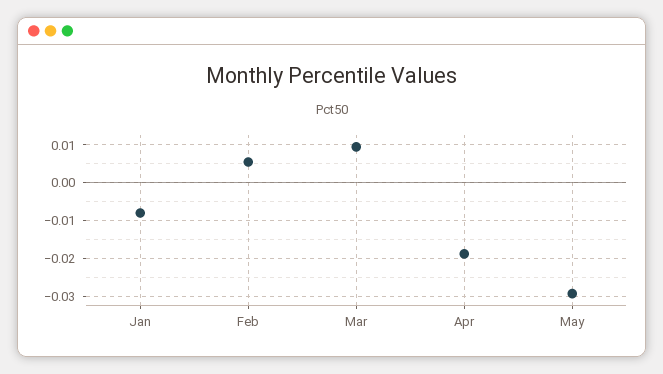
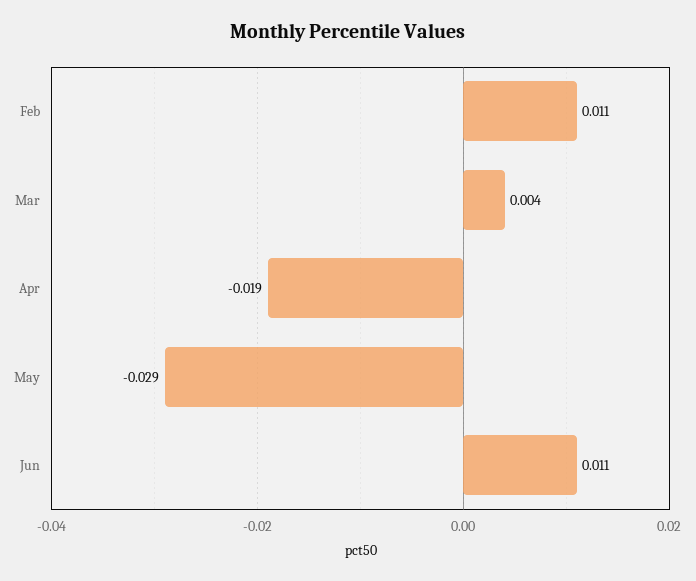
Jan: -0.008 -> none
Feb: 0.006 -> 0.011
Mar: 0.01 -> 0.004
Jun: none -> 0.011

